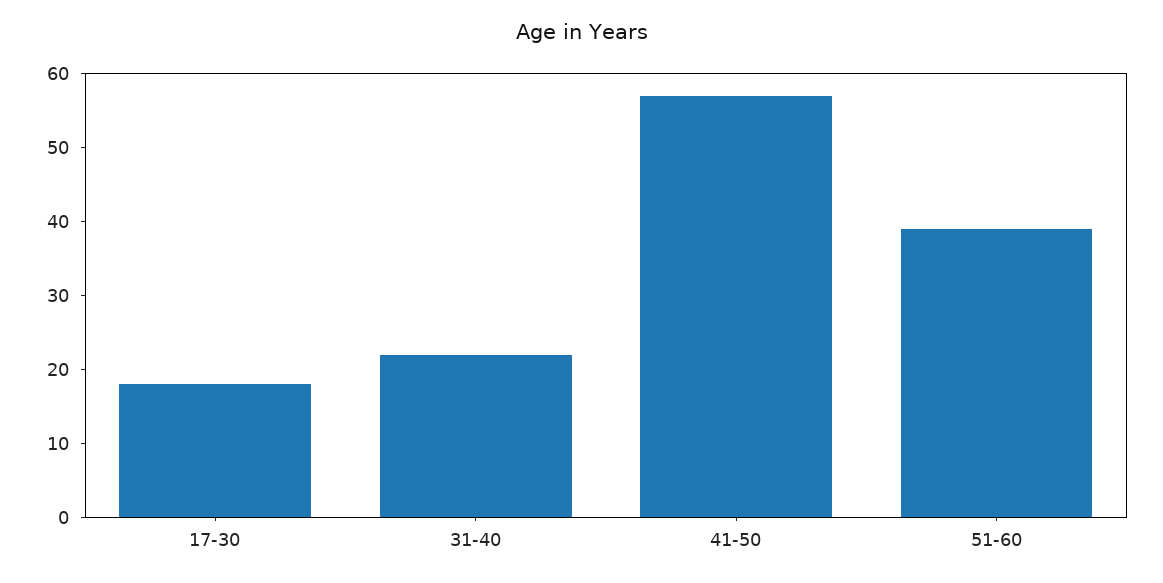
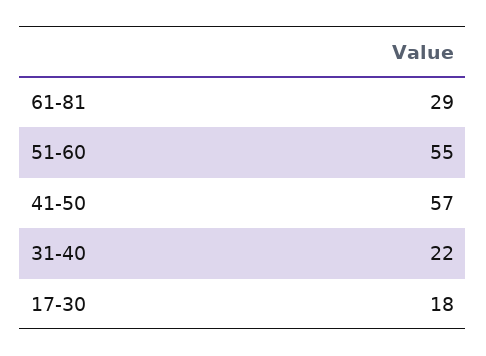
51-60: 40 -> 55
61-81: none -> 29

